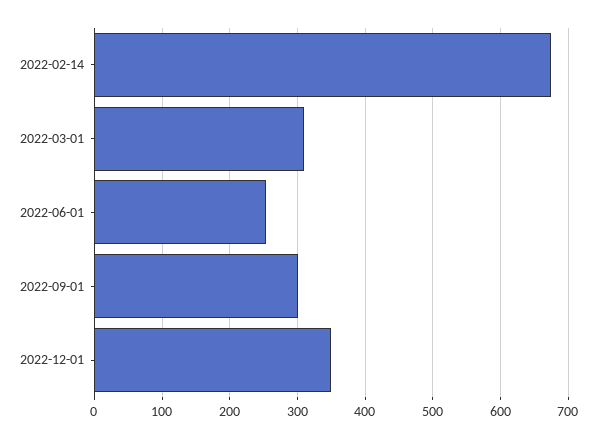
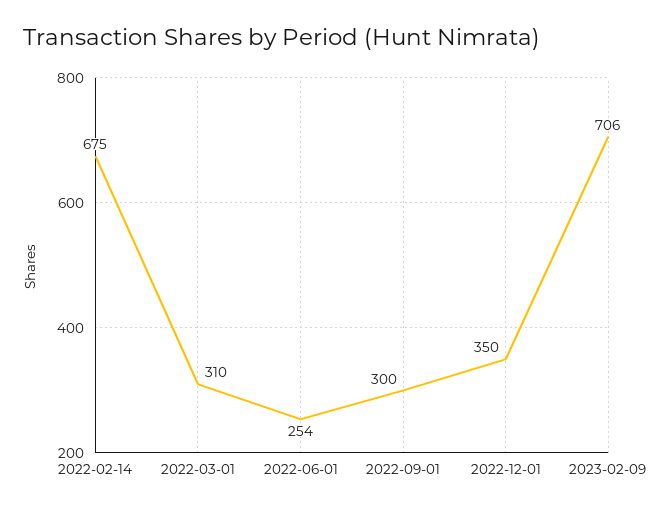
2023-02-09: none -> 706

